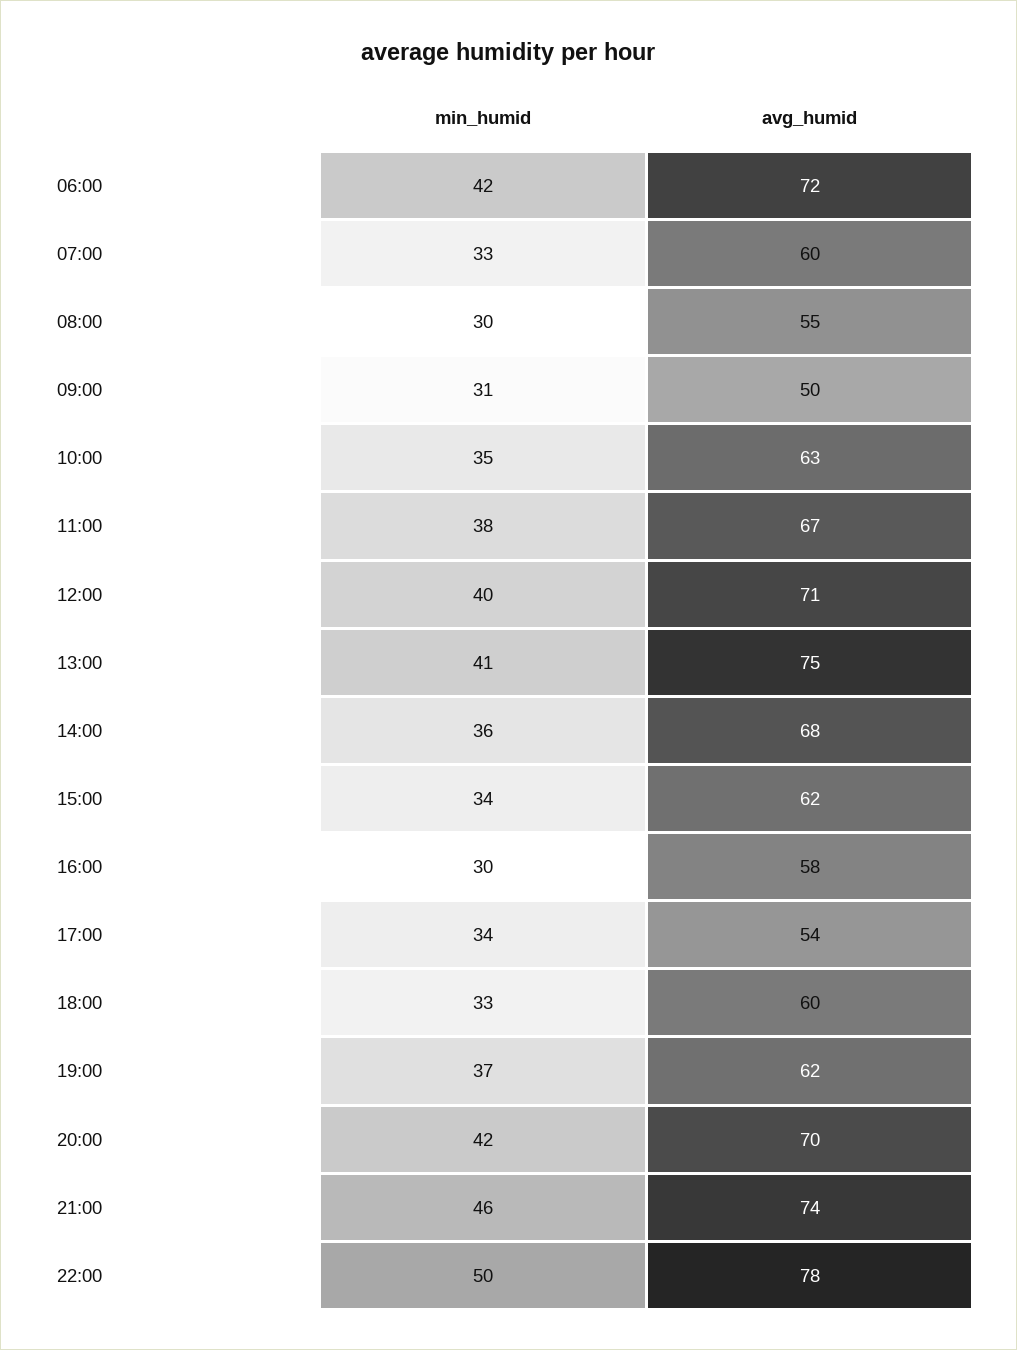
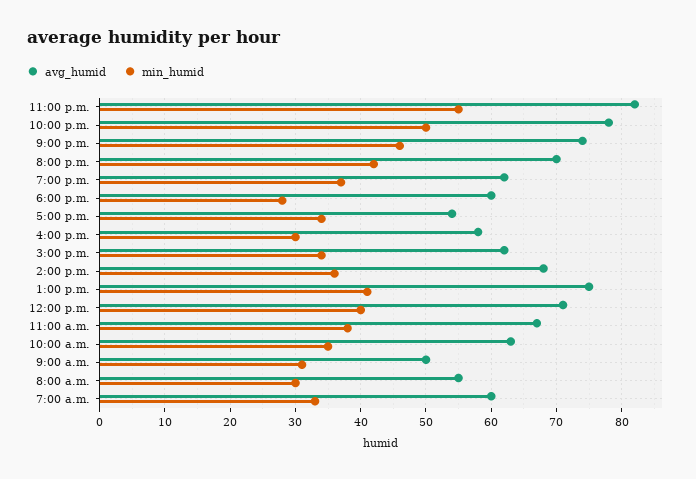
min_humid, 06:00: 42 -> none
avg_humid, 06:00: 72 -> none
min_humid, 18:00: 33 -> 28
avg_humid, 11:00 p.m.: none -> 82
min_humid, 11:00 p.m.: none -> 55

